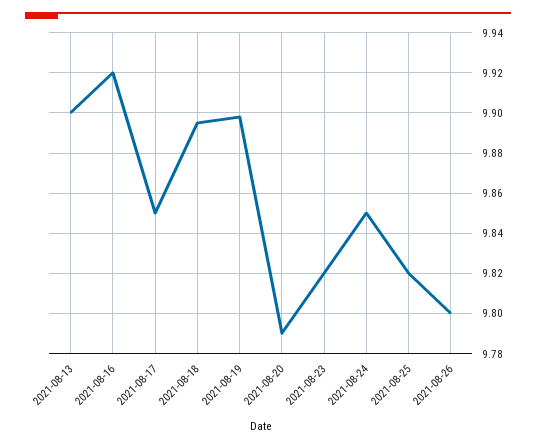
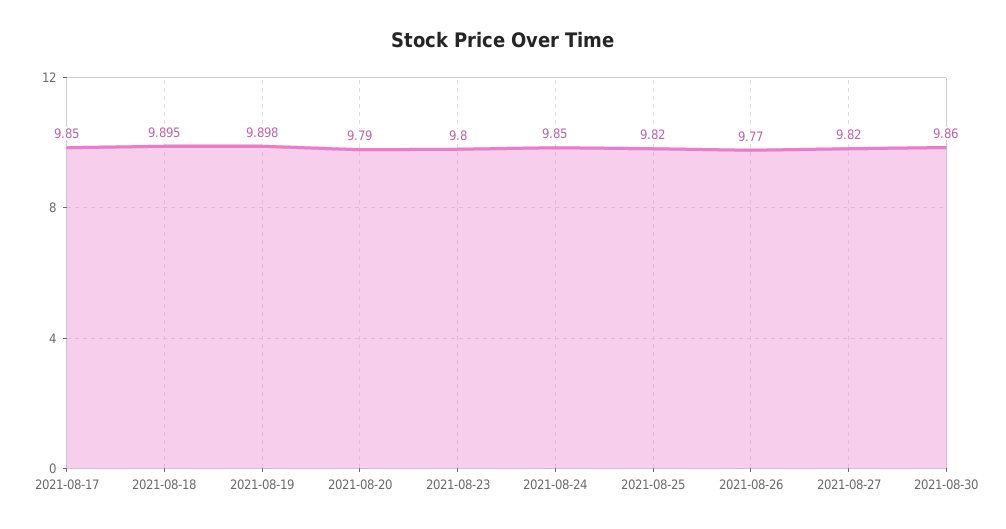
2021-08-13: 9.9 -> none
2021-08-16: 9.92 -> none
2021-08-23: 9.82 -> 9.8
2021-08-26: 9.8 -> 9.77
2021-08-27: none -> 9.82
2021-08-30: none -> 9.86

